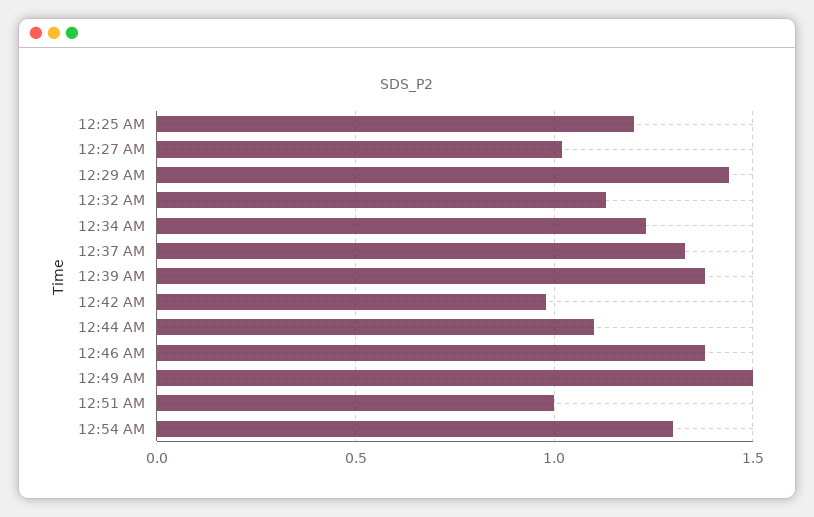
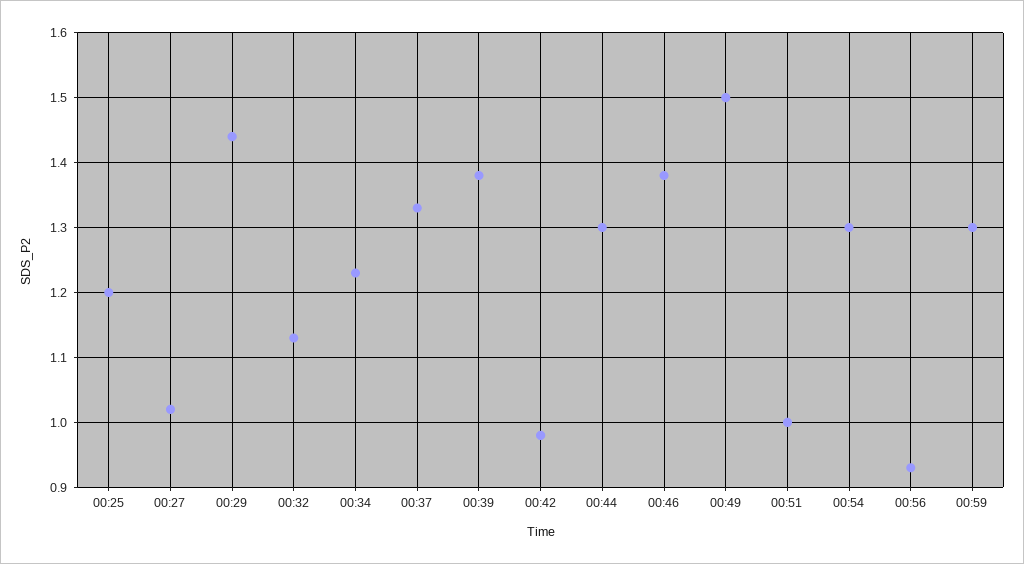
12:44 AM: 1.1 -> 1.3
00:56: none -> 0.93
00:59: none -> 1.3

